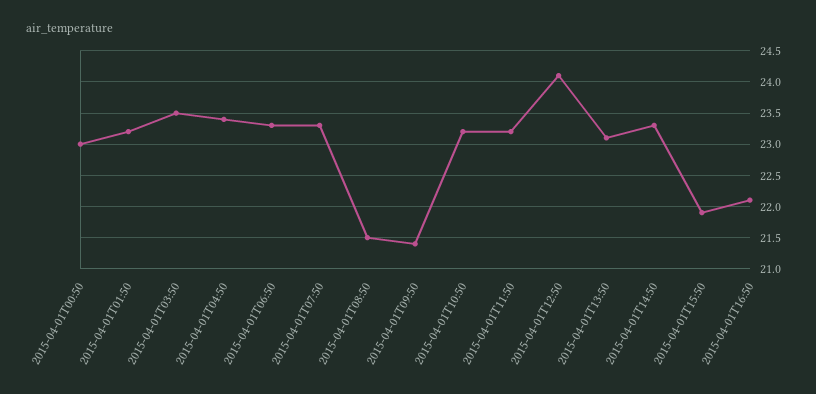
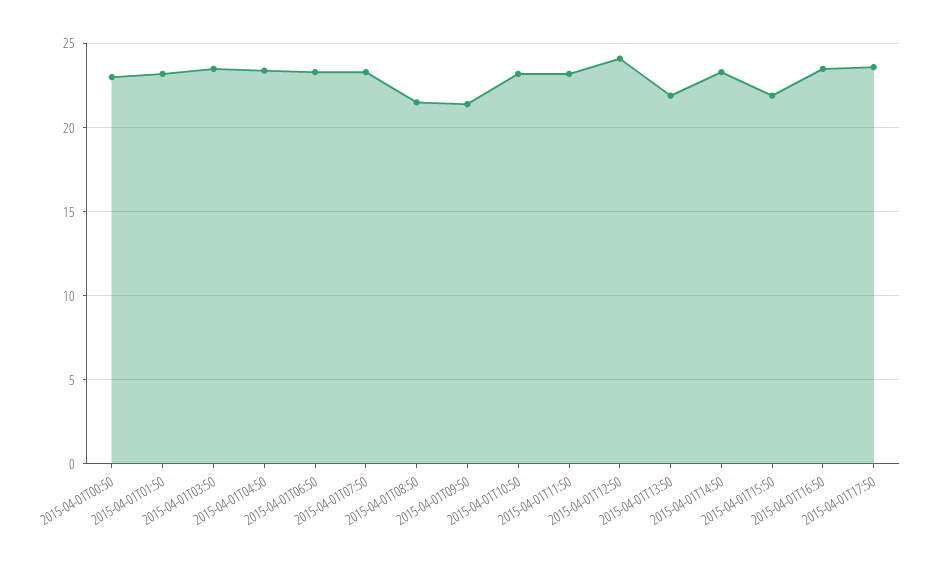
2015-04-01T13:50: 23.1 -> 22
2015-04-01T16:50: 22.1 -> 23.5
2015-04-01T17:50: none -> 23.5

